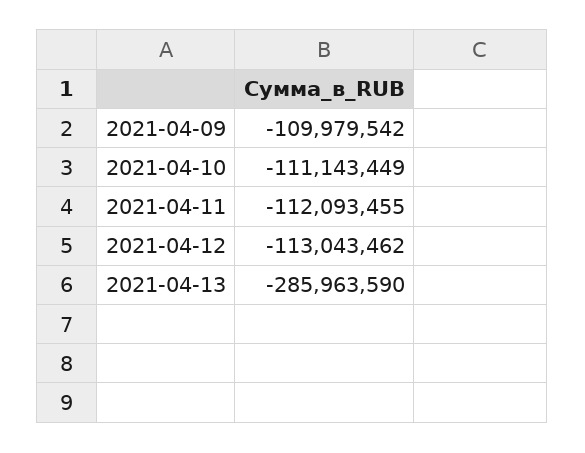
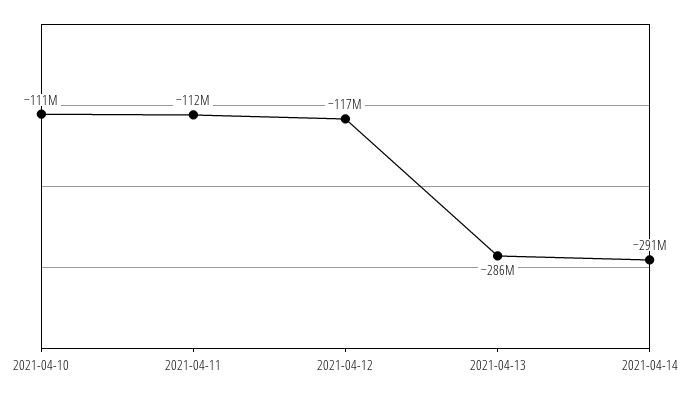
2021-04-09: -109979542 -> none
2021-04-12: -113043462 -> -117000000
2021-04-14: none -> -291000000

